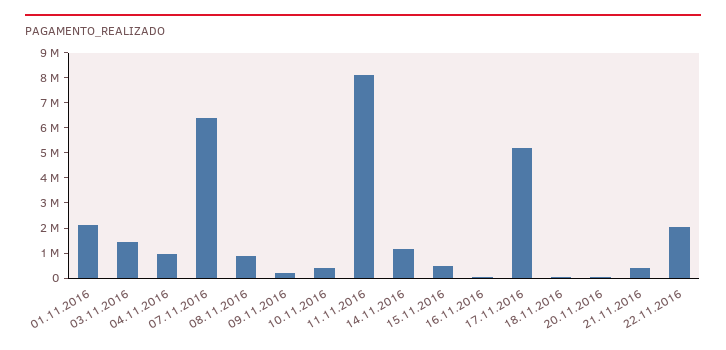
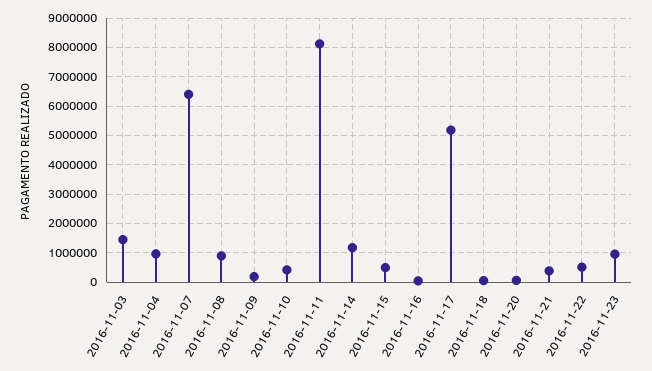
01.11.2016: 2000000 -> none
22.11.2016: 2000000 -> 500000
2016-11-23: none -> 1000000

